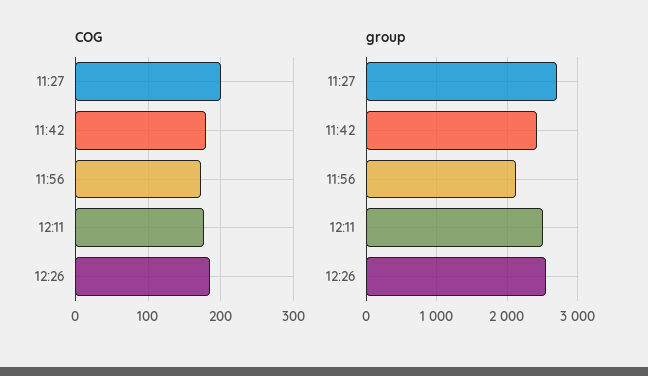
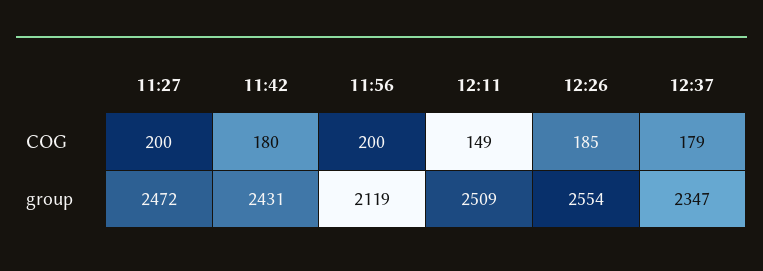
COG, 11:56: 170 -> 200
COG, 12:11: 180 -> 149
group, 11:27: 2700 -> 2472
COG, 12:37: none -> 179
group, 12:37: none -> 2347

